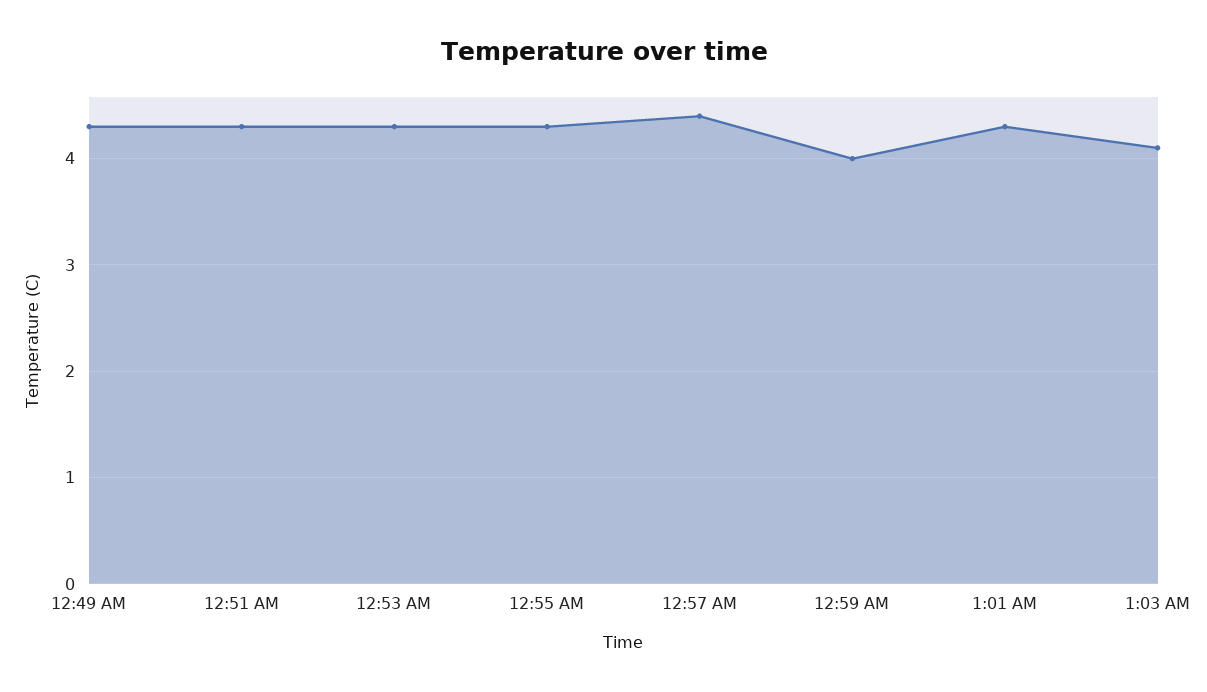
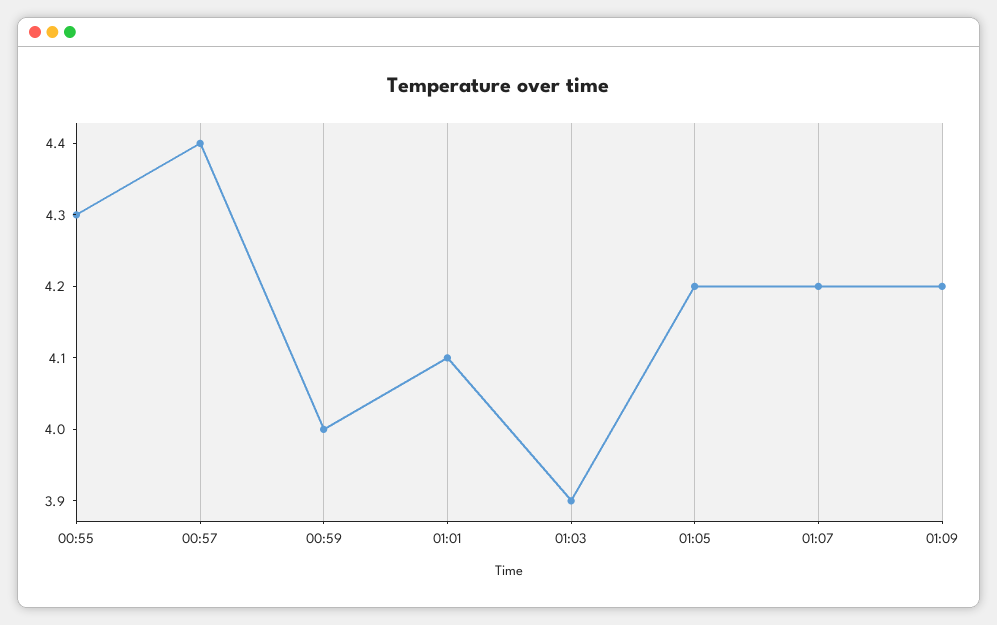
12:49 AM: 4.3 -> none
12:51 AM: 4.3 -> none
12:53 AM: 4.3 -> none
1:01 AM: 4.3 -> 4.1
1:03 AM: 4.1 -> 3.9
01:05: none -> 4.2
01:07: none -> 4.2
01:09: none -> 4.2

